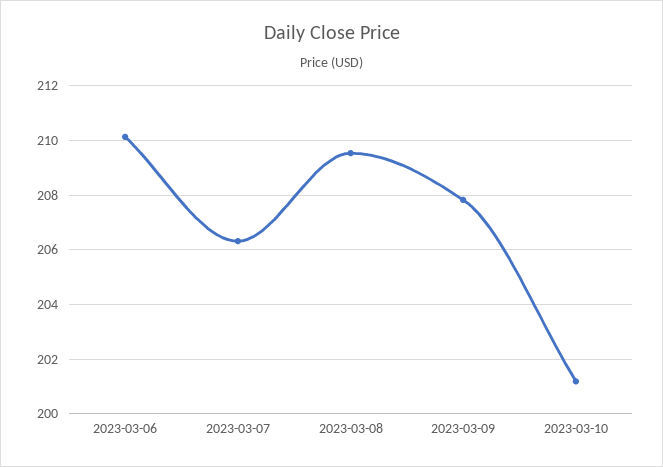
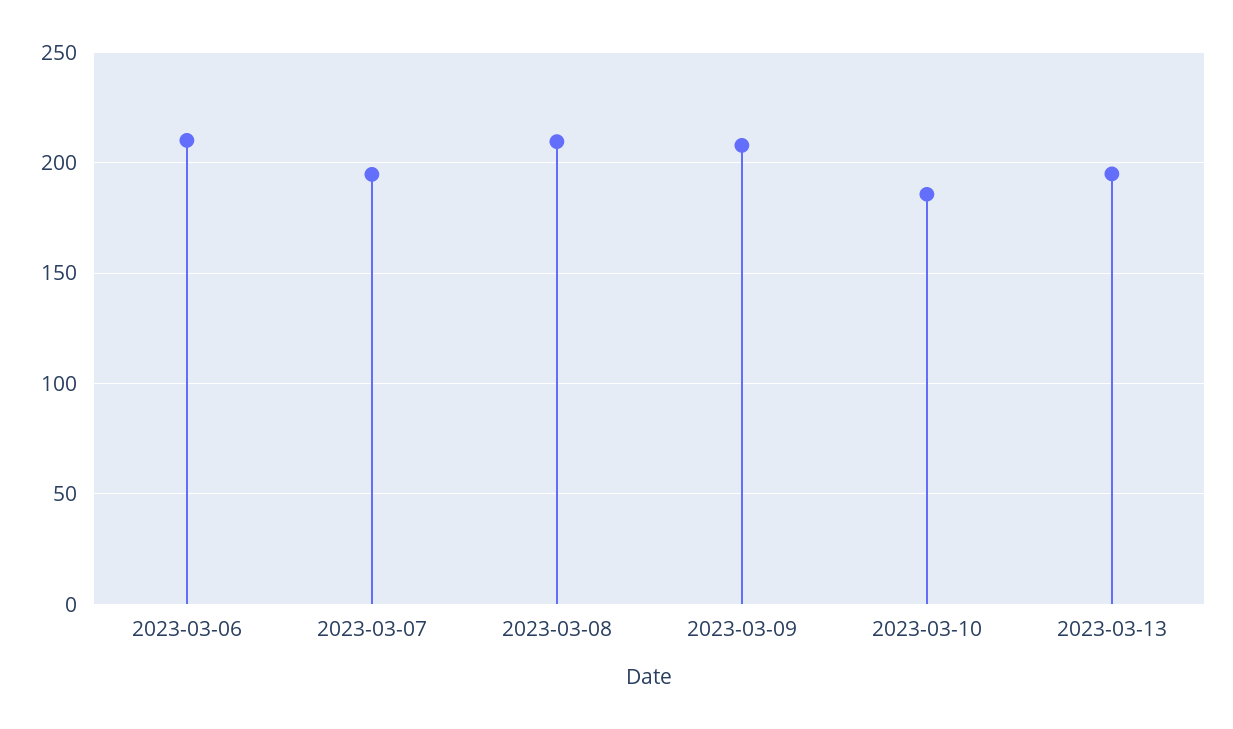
2023-03-07: 206.25 -> 195
2023-03-10: 201.25 -> 185
2023-03-13: none -> 195

